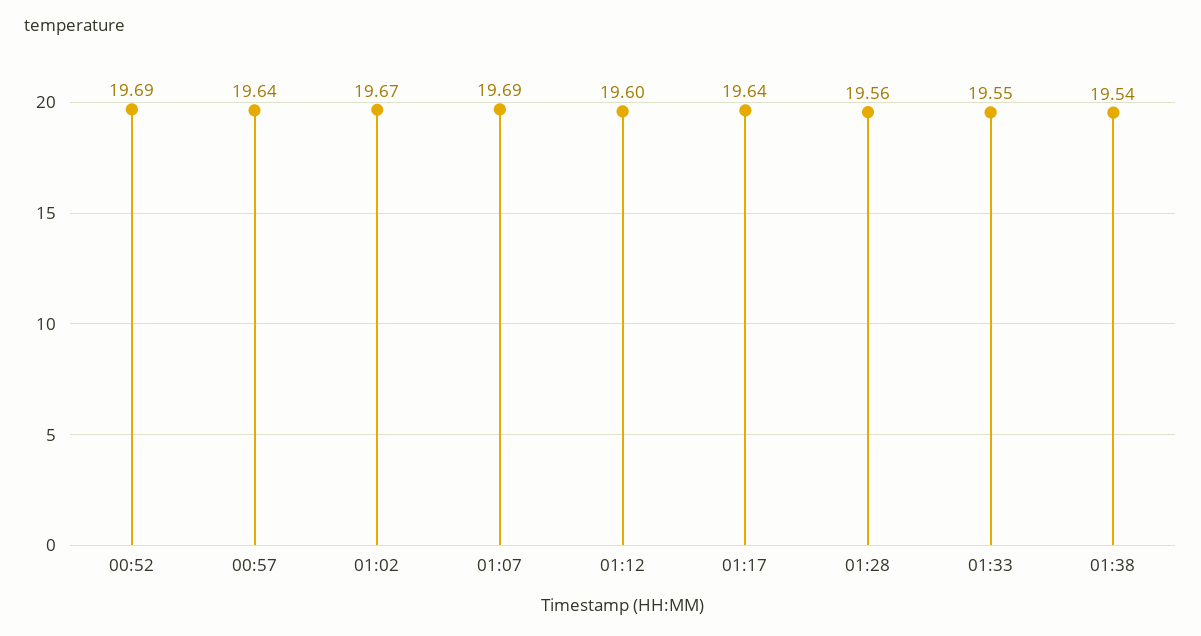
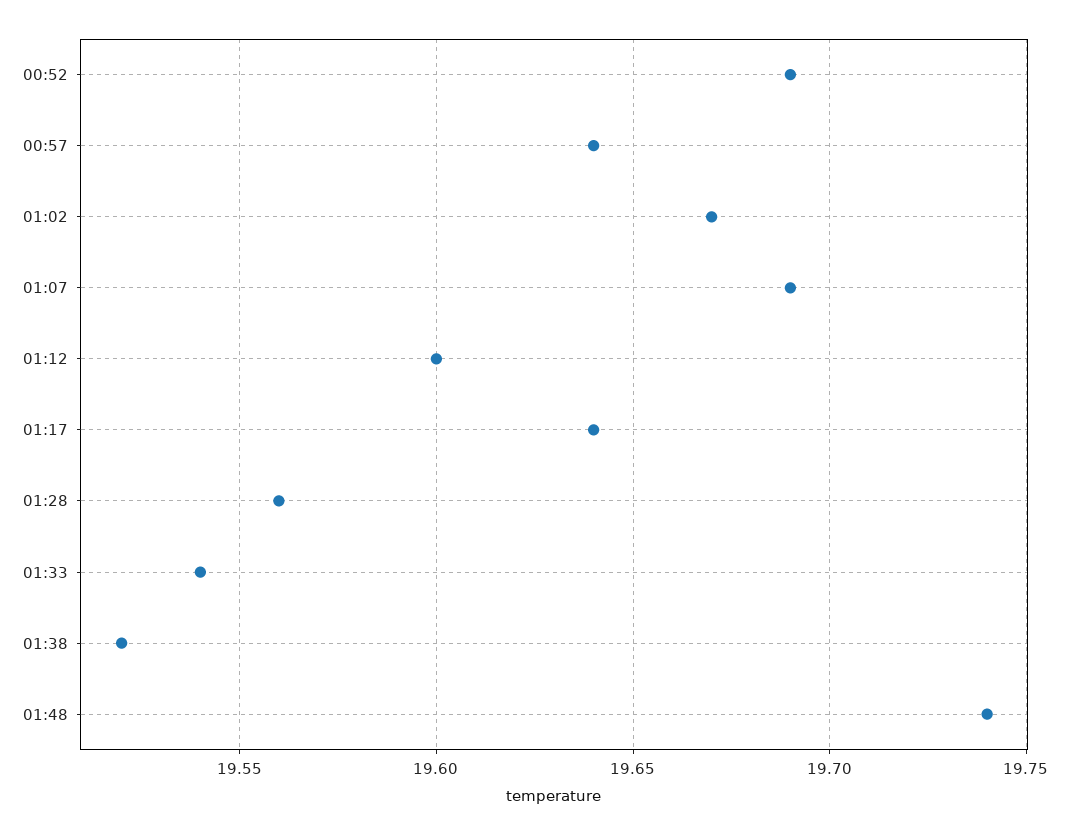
01:33: 19.55 -> 19.54
01:38: 19.54 -> 19.52
01:48: none -> 19.74

